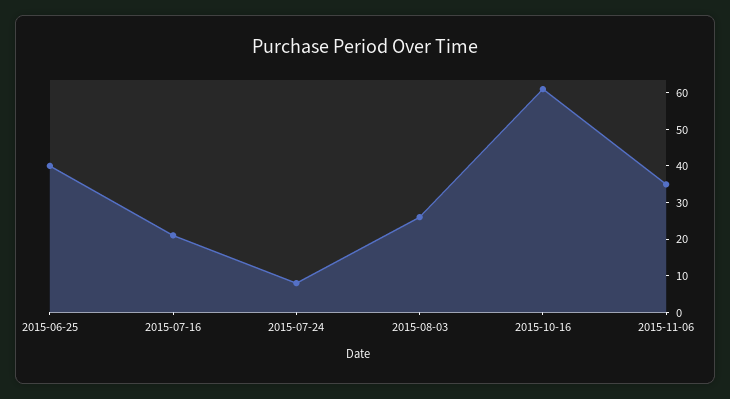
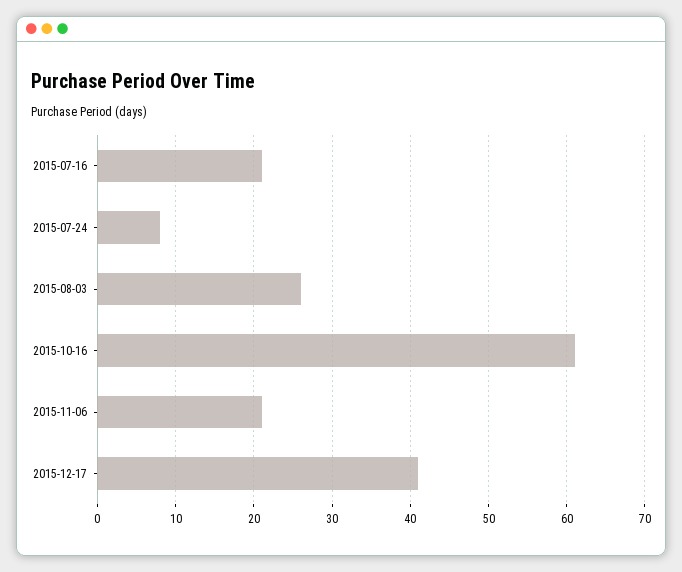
2015-06-25: 40 -> none
2015-11-06: 35 -> 21
2015-12-17: none -> 41

